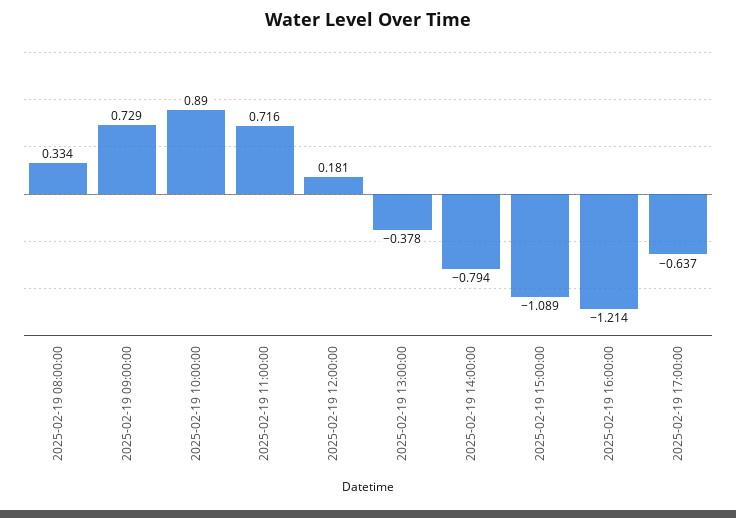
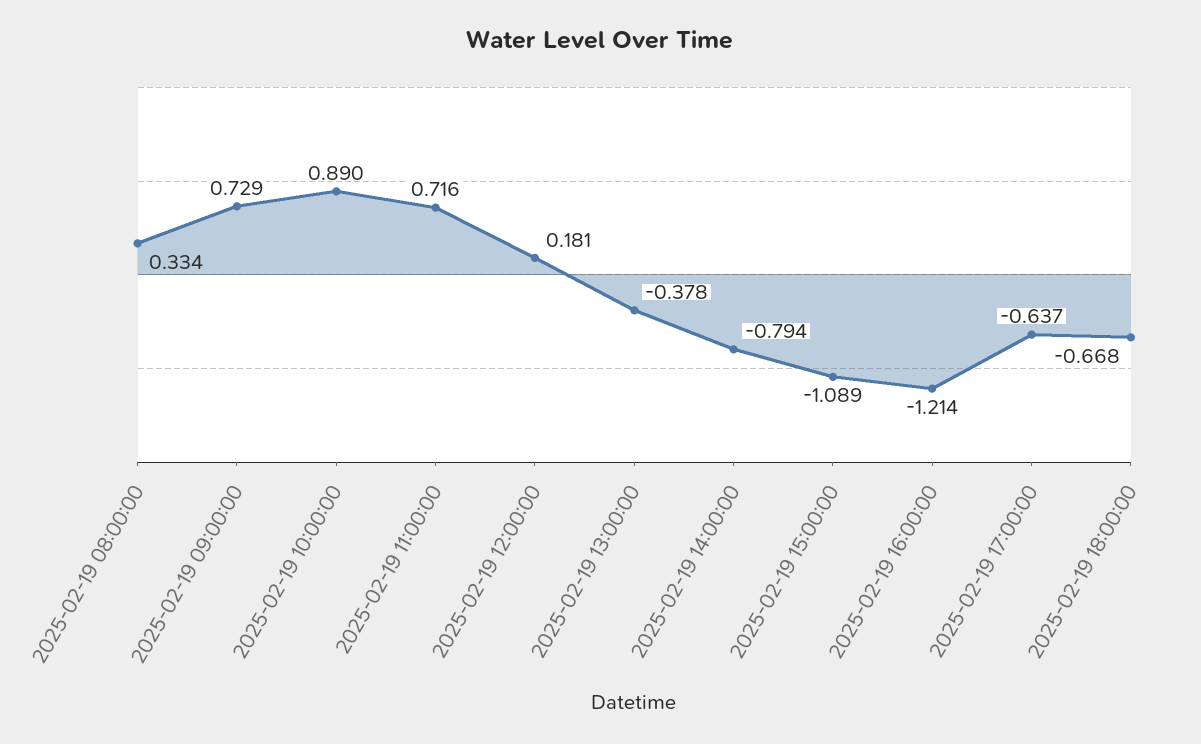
2025-02-19 18:00:00: none -> -0.668

